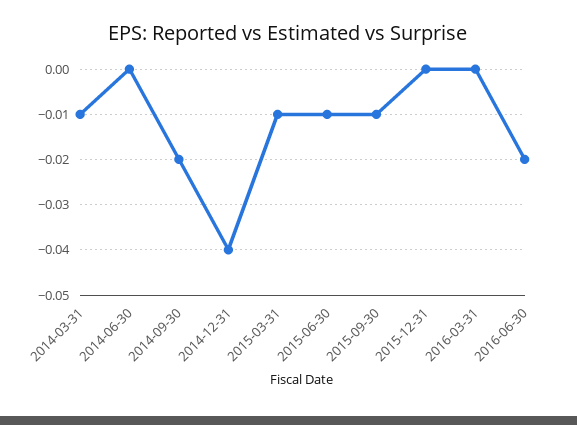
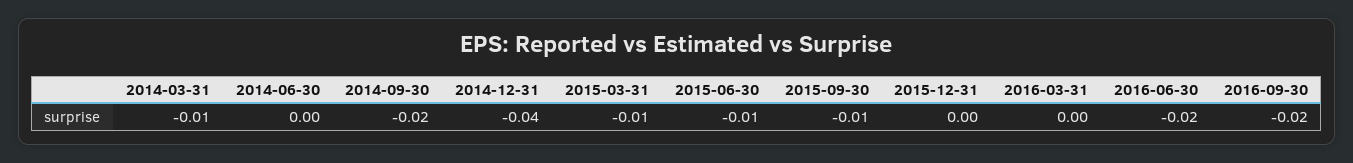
2016-09-30: none -> -0.02

